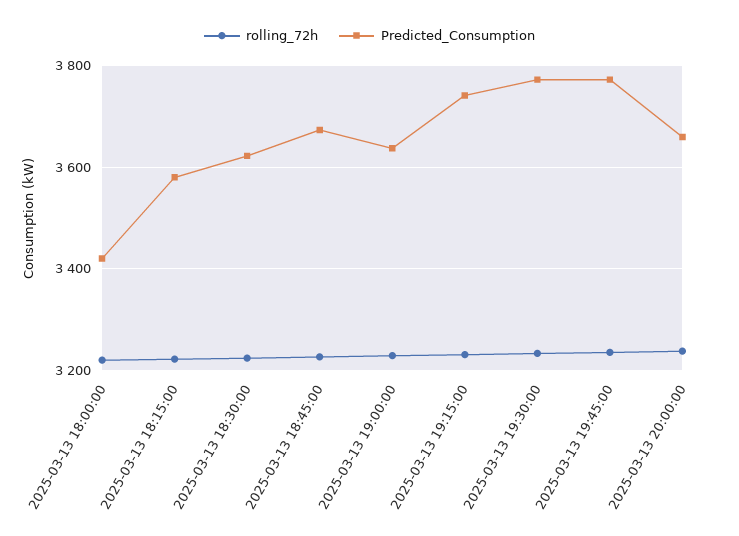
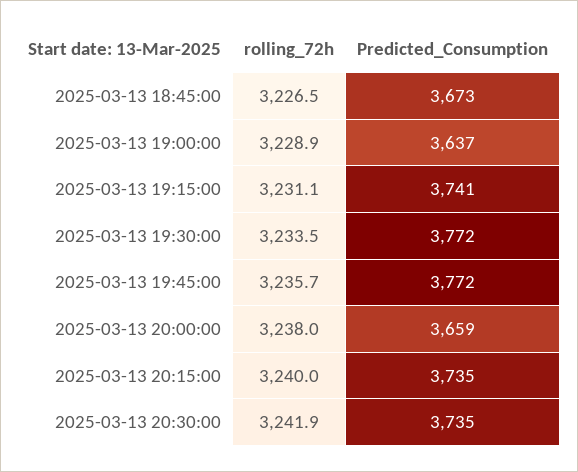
rolling_72h, 2025-03-13 18:00:00: 3220 -> none
Predicted_Consumption, 2025-03-13 18:00:00: 3420 -> none
rolling_72h, 2025-03-13 18:15:00: 3220 -> none
Predicted_Consumption, 2025-03-13 18:15:00: 3580 -> none
rolling_72h, 2025-03-13 18:30:00: 3220 -> none
Predicted_Consumption, 2025-03-13 18:30:00: 3620 -> none
rolling_72h, 2025-03-13 20:15:00: none -> 3240
Predicted_Consumption, 2025-03-13 20:15:00: none -> 3735
rolling_72h, 2025-03-13 20:30:00: none -> 3241.9
Predicted_Consumption, 2025-03-13 20:30:00: none -> 3735

